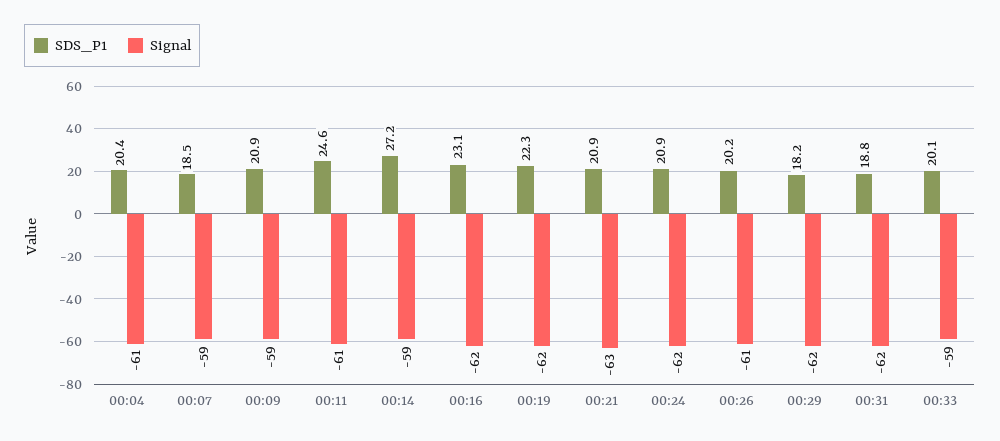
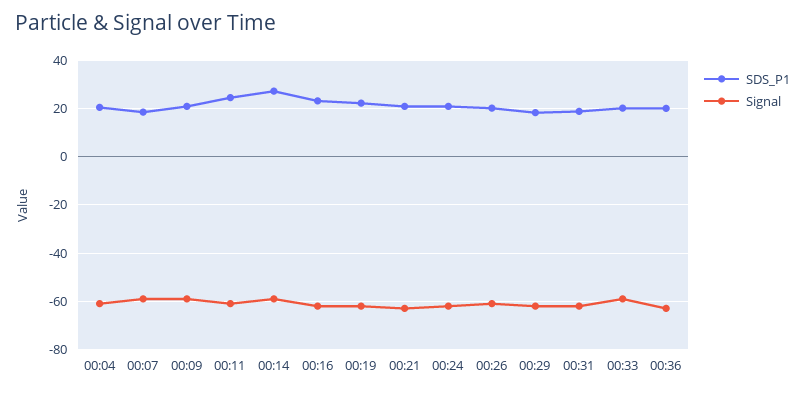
SDS_P1, 00:36: none -> 20
Signal, 00:36: none -> -62.5

